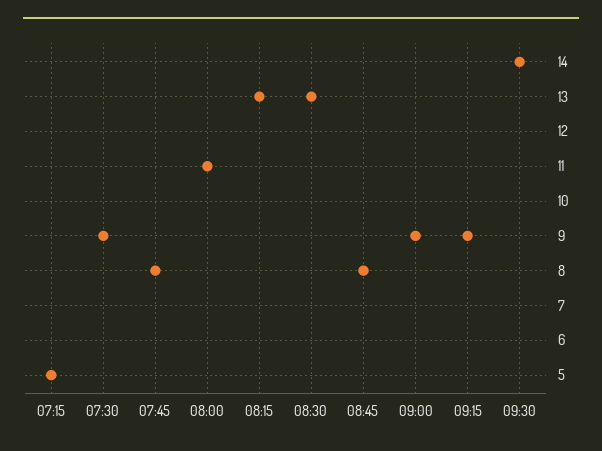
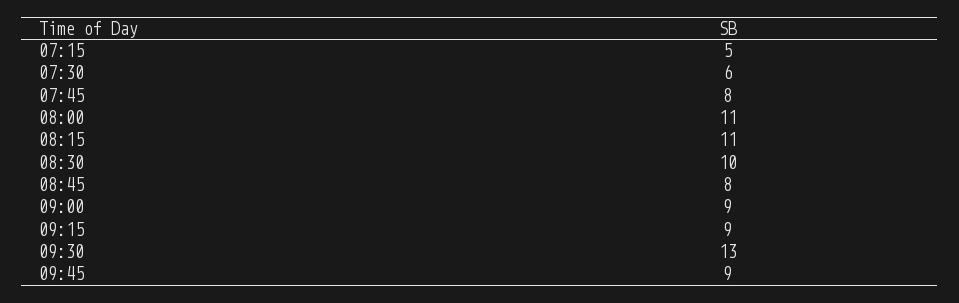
07:30: 9 -> 6
08:15: 13 -> 11
08:30: 13 -> 10
09:30: 14 -> 13
09:45: none -> 9

